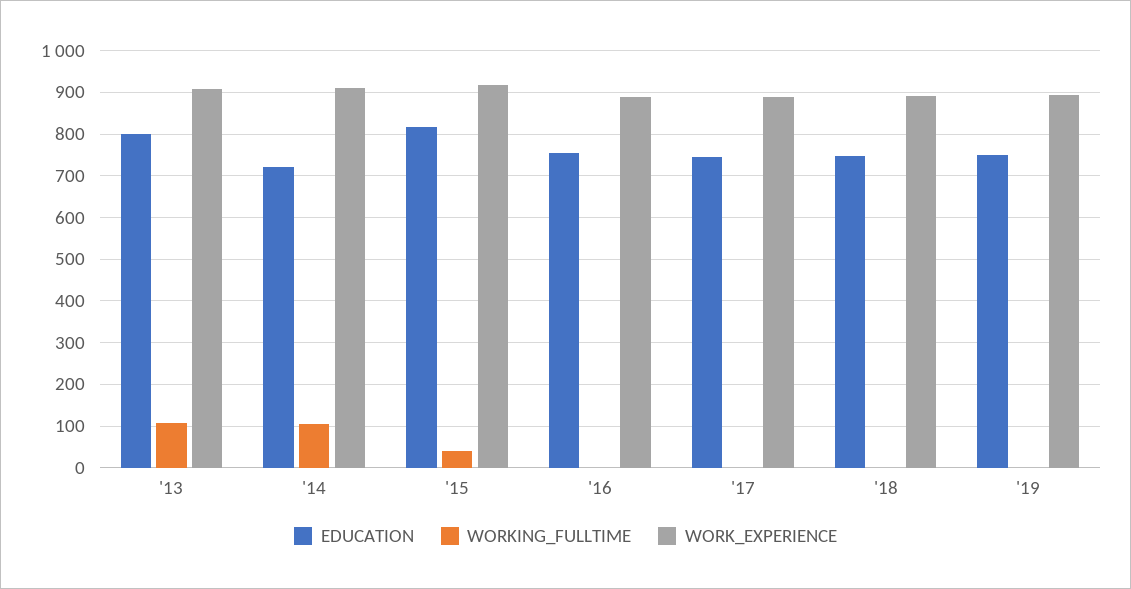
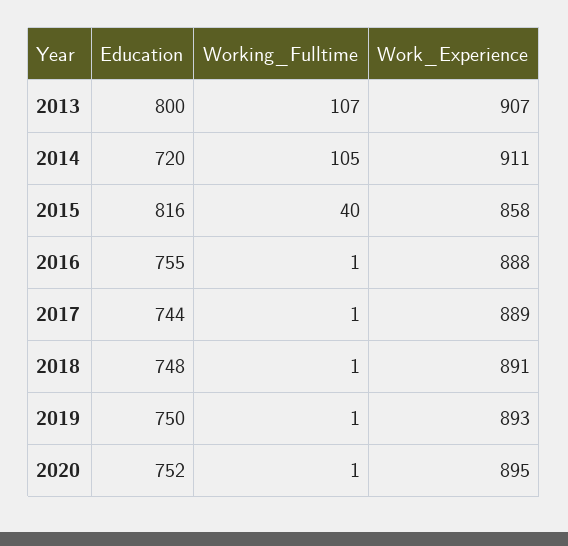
WORK_EXPERIENCE, '15: 920 -> 858
EDUCATION, 2020: none -> 752
WORKING_FULLTIME, 2020: none -> 1
WORK_EXPERIENCE, 2020: none -> 895

